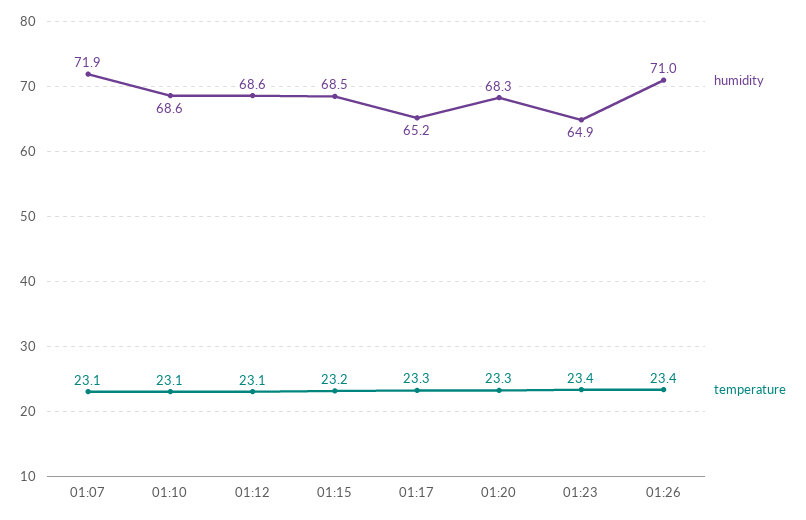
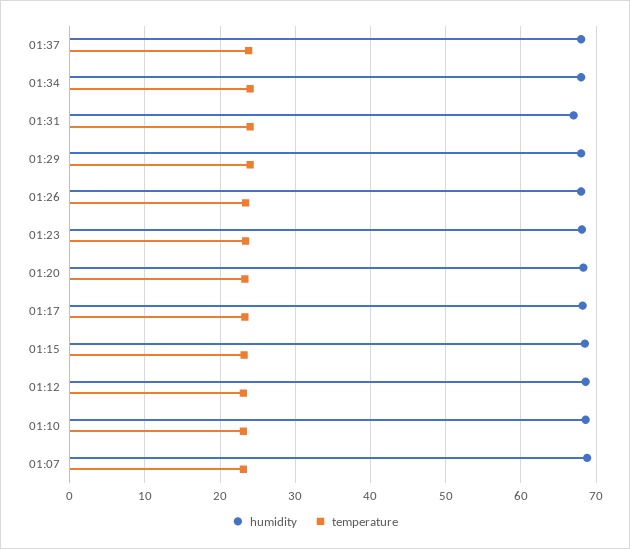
humidity, 01:07: 71.9 -> 69
humidity, 01:17: 65.2 -> 68
humidity, 01:23: 64.9 -> 68
humidity, 01:26: 71 -> 68
humidity, 01:37: none -> 68
temperature, 01:37: none -> 24
humidity, 01:34: none -> 68
temperature, 01:34: none -> 24
humidity, 01:31: none -> 67
temperature, 01:31: none -> 24
humidity, 01:29: none -> 68
temperature, 01:29: none -> 24

